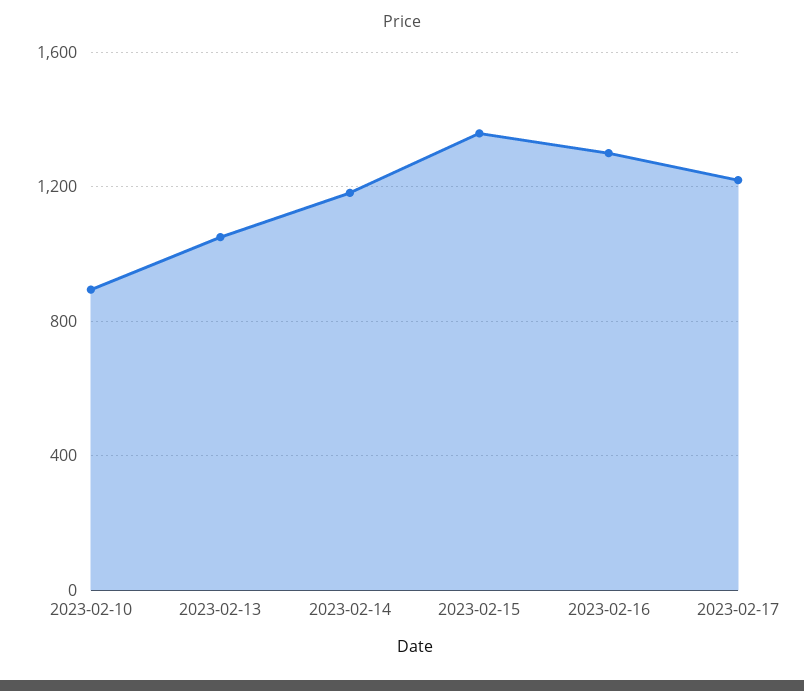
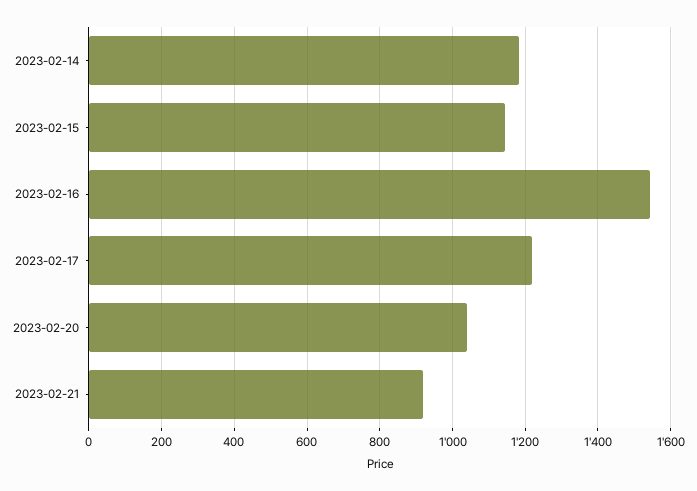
2023-02-10: 900 -> none
2023-02-13: 1050 -> none
2023-02-15: 1350 -> 1140
2023-02-16: 1300 -> 1540
2023-02-20: none -> 1040
2023-02-21: none -> 920

